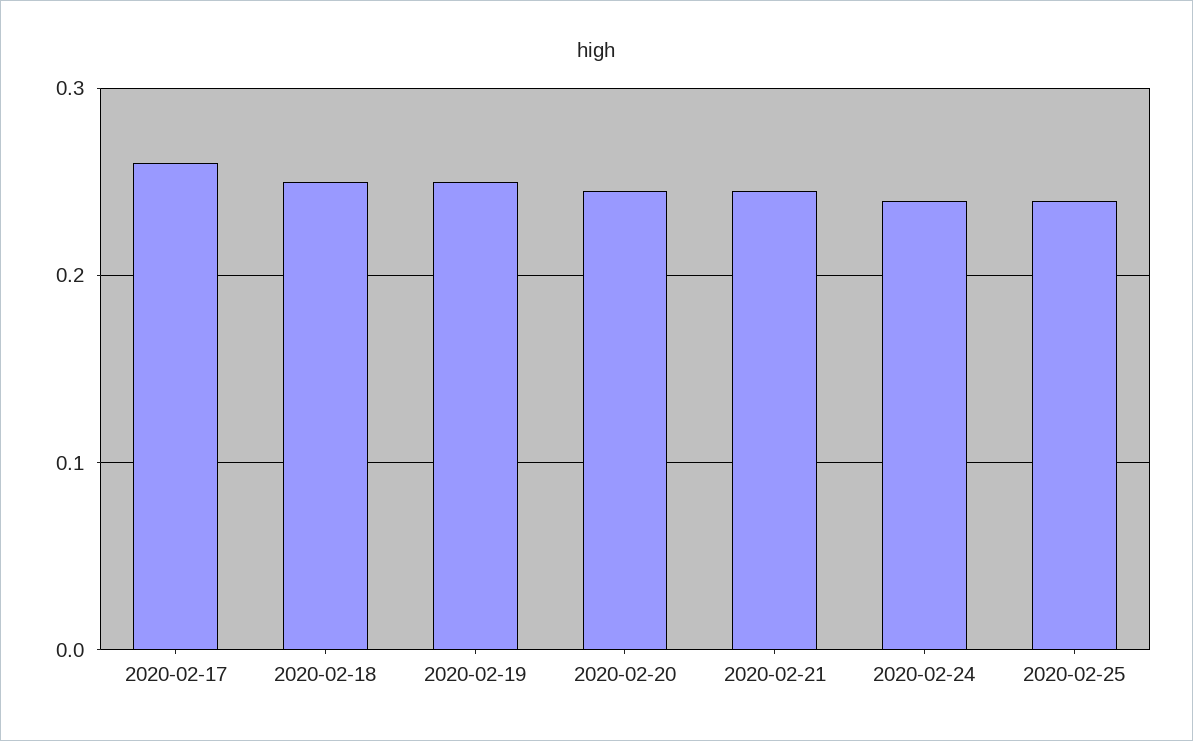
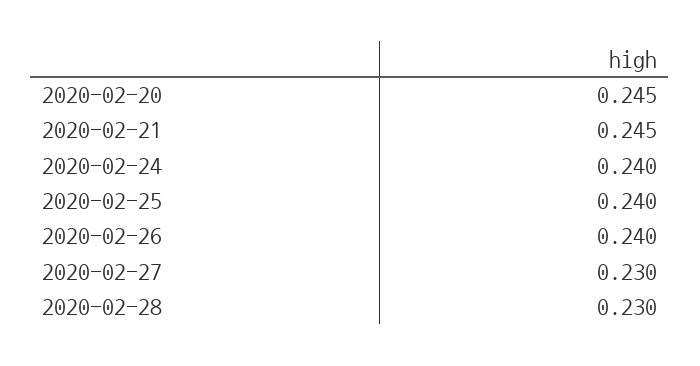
2020-02-17: 0.26 -> none
2020-02-18: 0.25 -> none
2020-02-19: 0.25 -> none
2020-02-26: none -> 0.24
2020-02-27: none -> 0.23
2020-02-28: none -> 0.23

